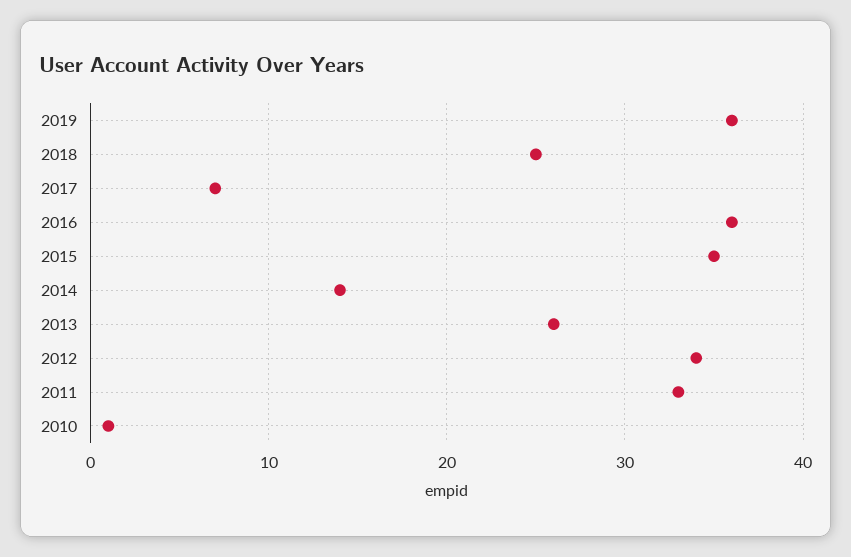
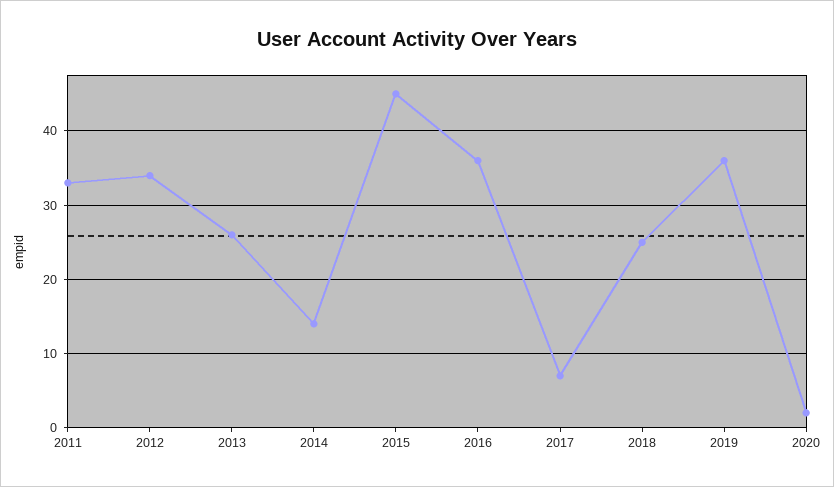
2015: 35 -> 45
2010: 1 -> none
2020: none -> 2

